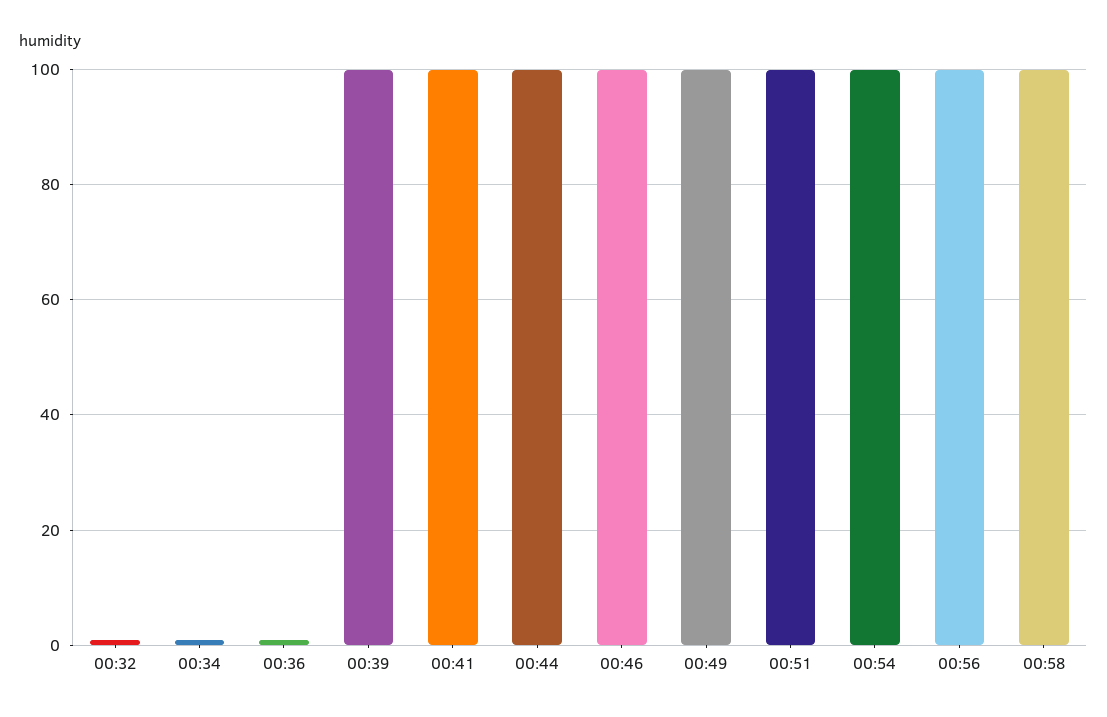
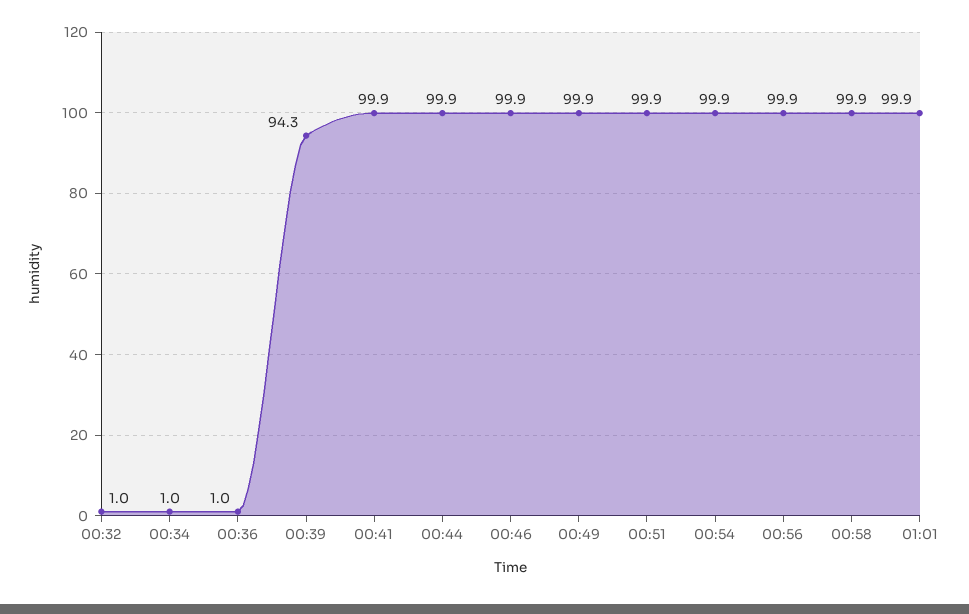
00:39: 100 -> 94.3
01:01: none -> 99.9

